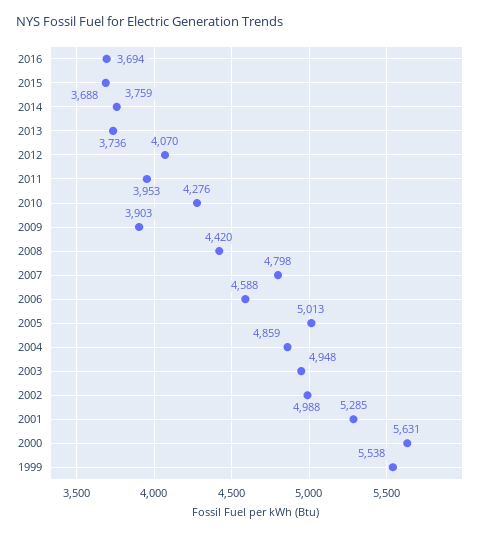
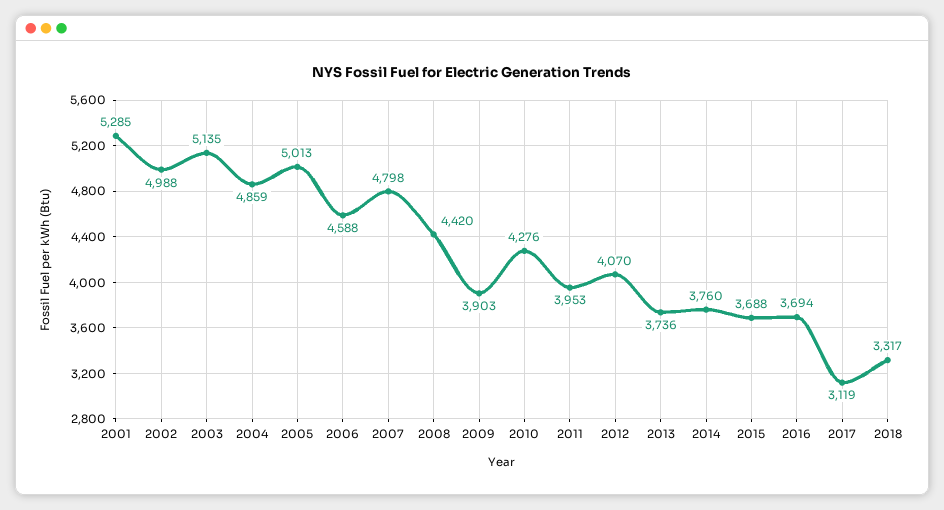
2014: 3759 -> 3760
2003: 4948 -> 5135
2000: 5631 -> none
1999: 5538 -> none
2017: none -> 3119
2018: none -> 3317

